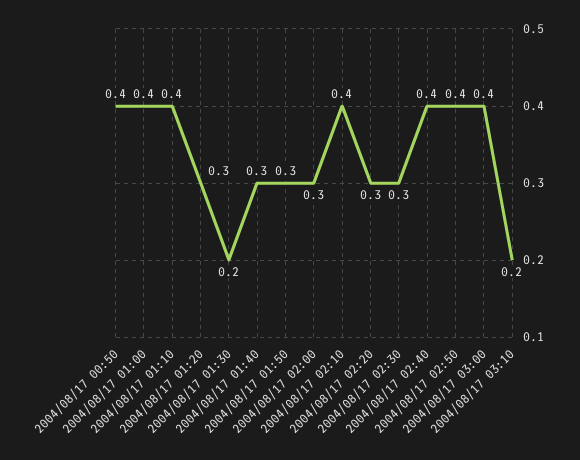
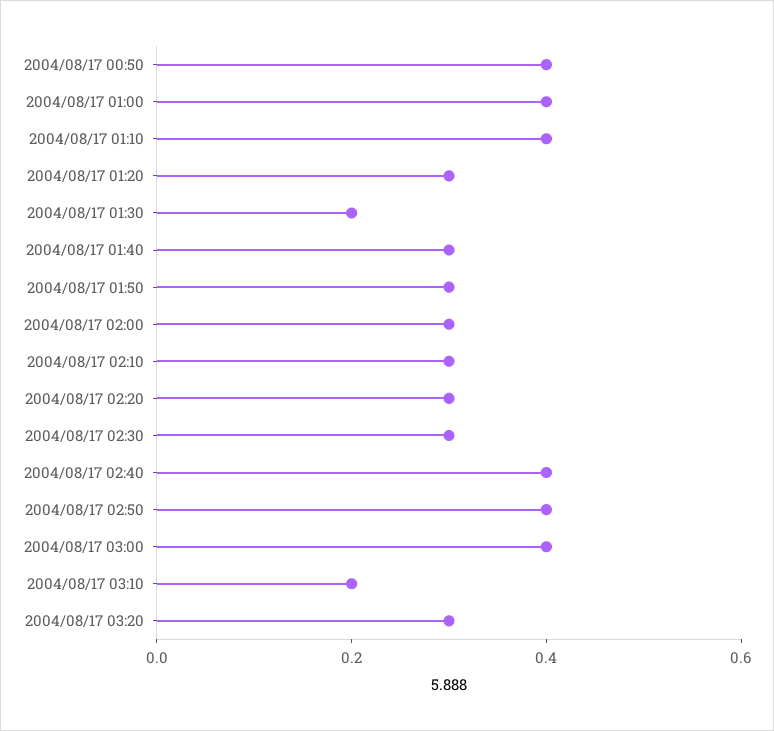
2004/08/17 02:10: 0.4 -> 0.3
2004/08/17 03:20: none -> 0.3

